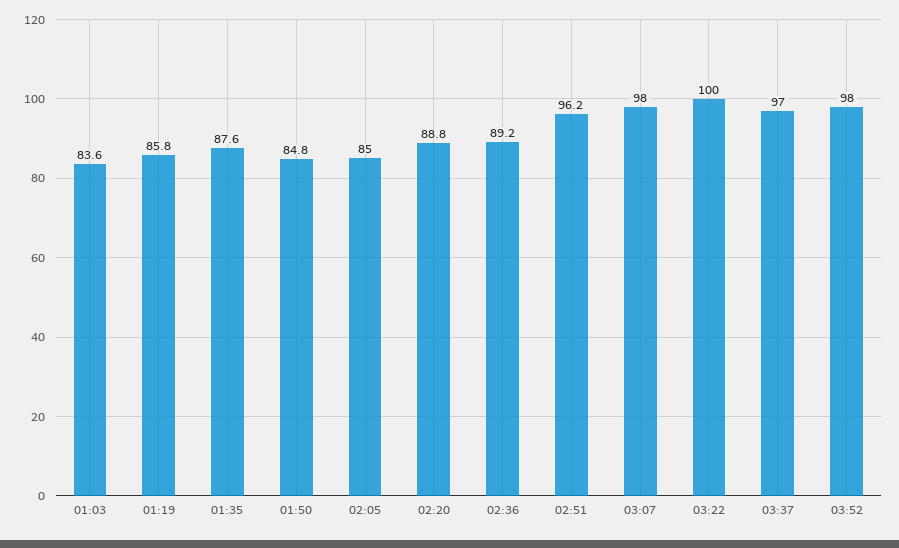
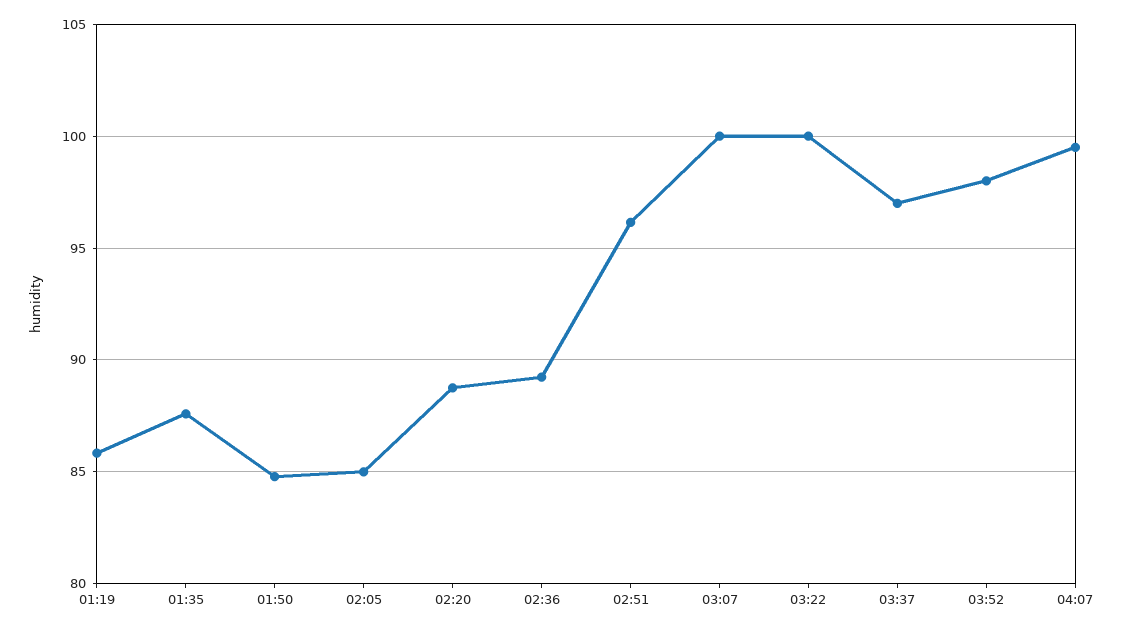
01:03: 83.6 -> none
03:07: 98 -> 100
04:07: none -> 99.5

